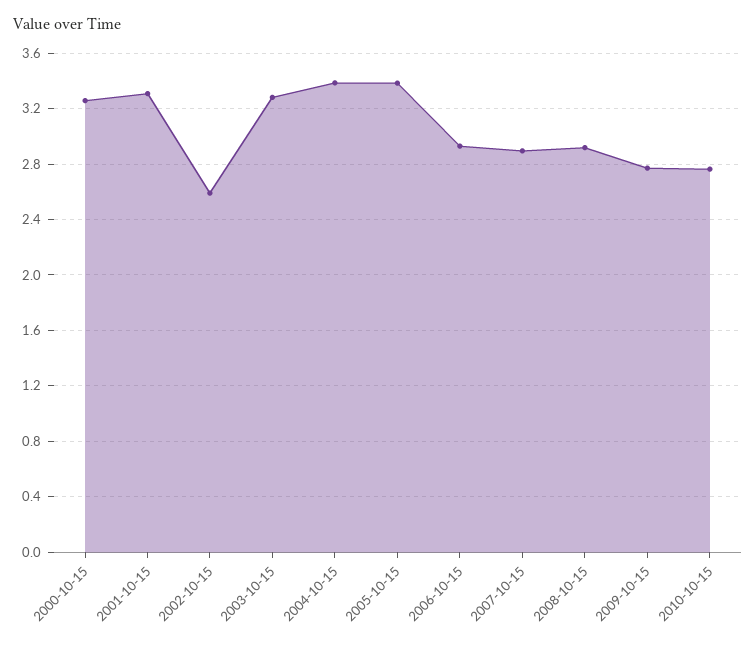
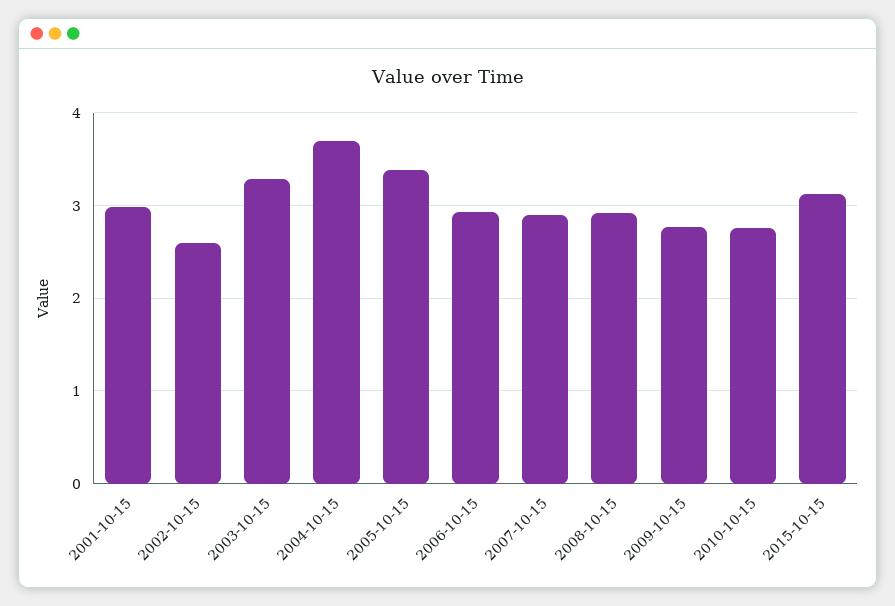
2000-10-15: 3.25 -> none
2001-10-15: 3.3 -> 3
2004-10-15: 3.4 -> 3.7
2015-10-15: none -> 3.1

